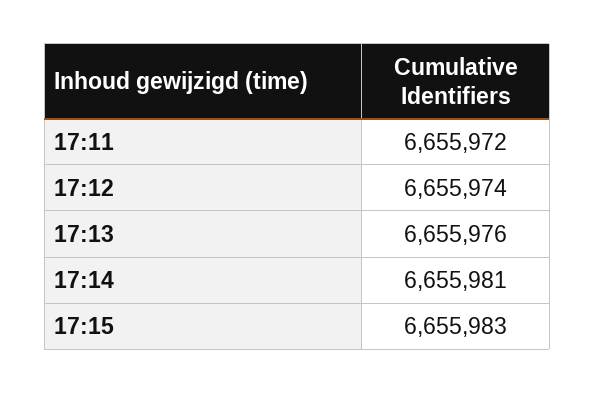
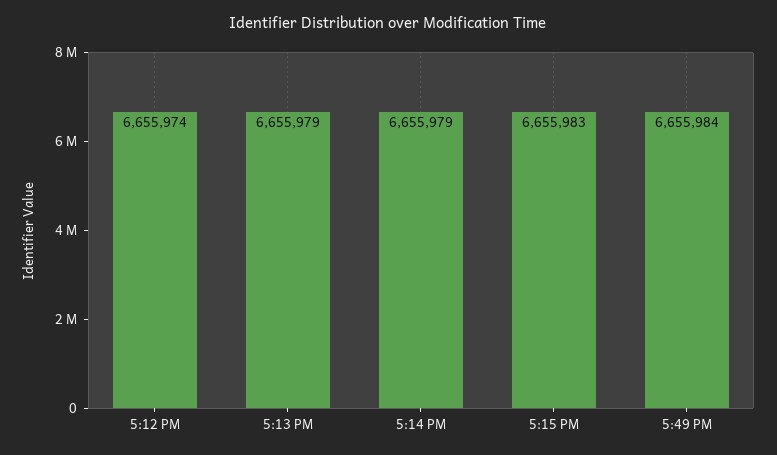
17:11: 6655972 -> none
17:13: 6655976 -> 6655979
17:14: 6655981 -> 6655979
5:49 PM: none -> 6655984

